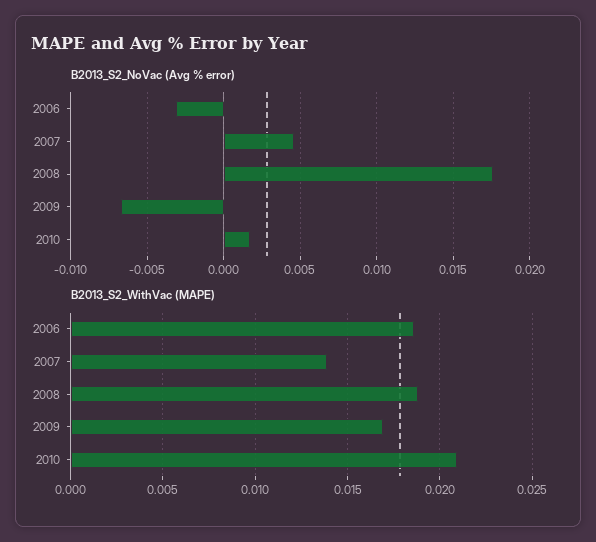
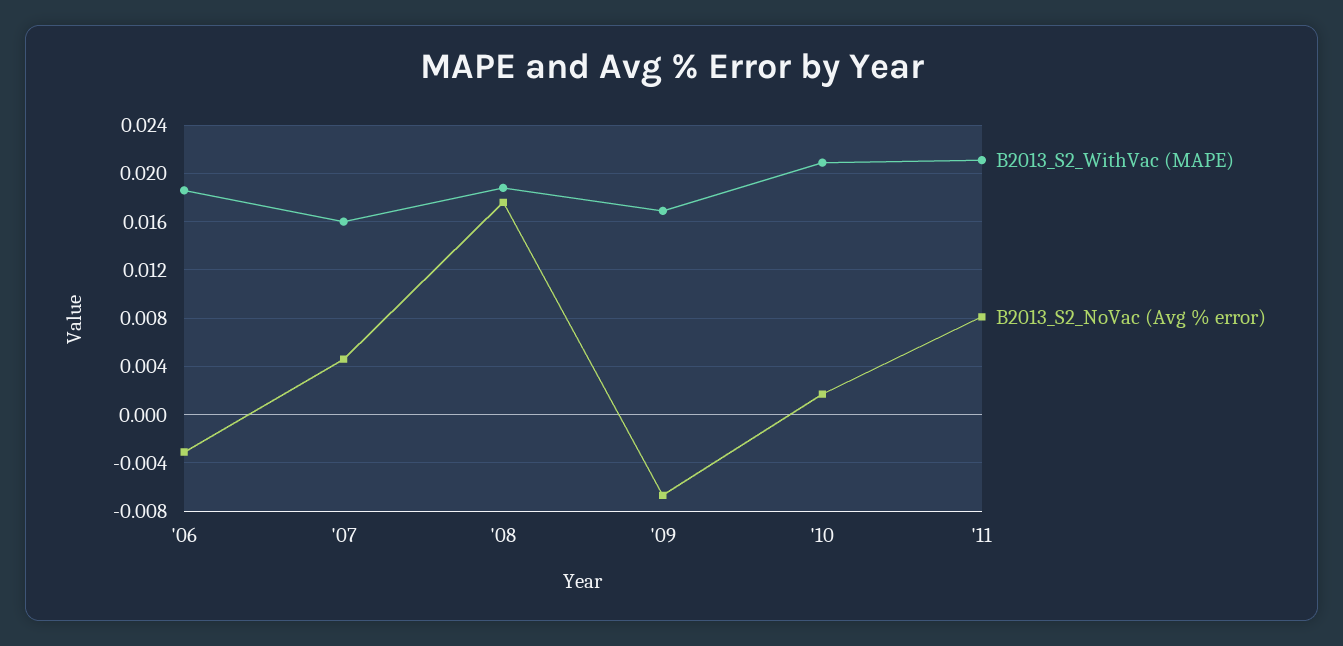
B2013_S2_WithVac (MAPE), 2007: 0.014 -> 0.016
B2013_S2_WithVac (MAPE), '11: none -> 0.021
B2013_S2_NoVac (Avg % error), '11: none -> 0.008

